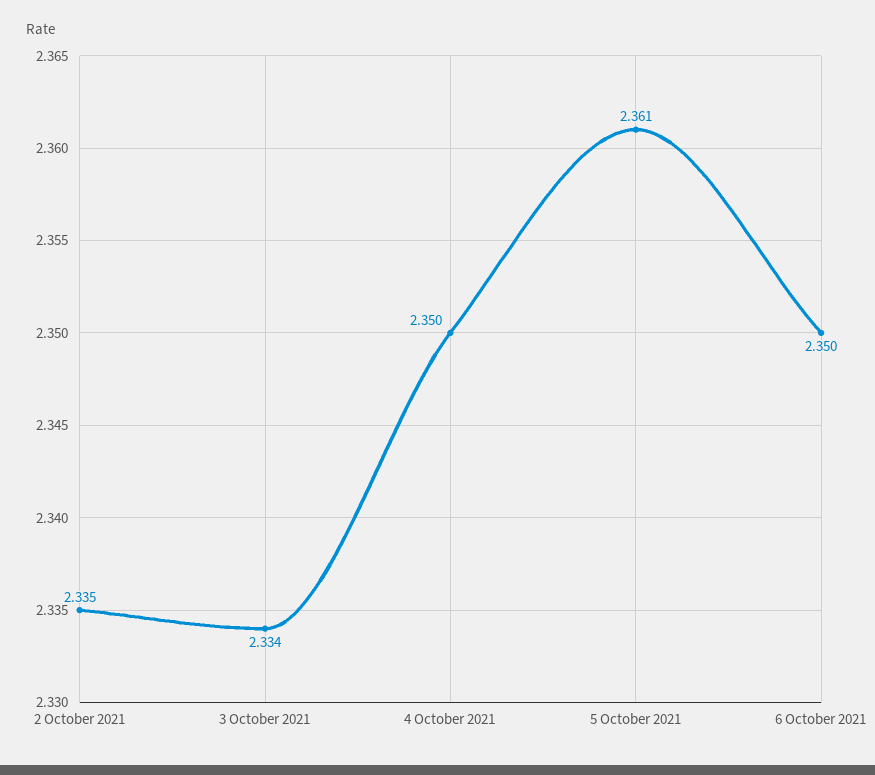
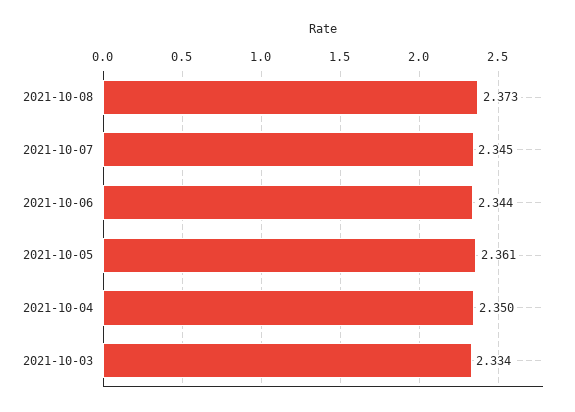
2 October 2021: 2.335 -> none
6 October 2021: 2.35 -> 2.344
2021-10-08: none -> 2.373
2021-10-07: none -> 2.345

